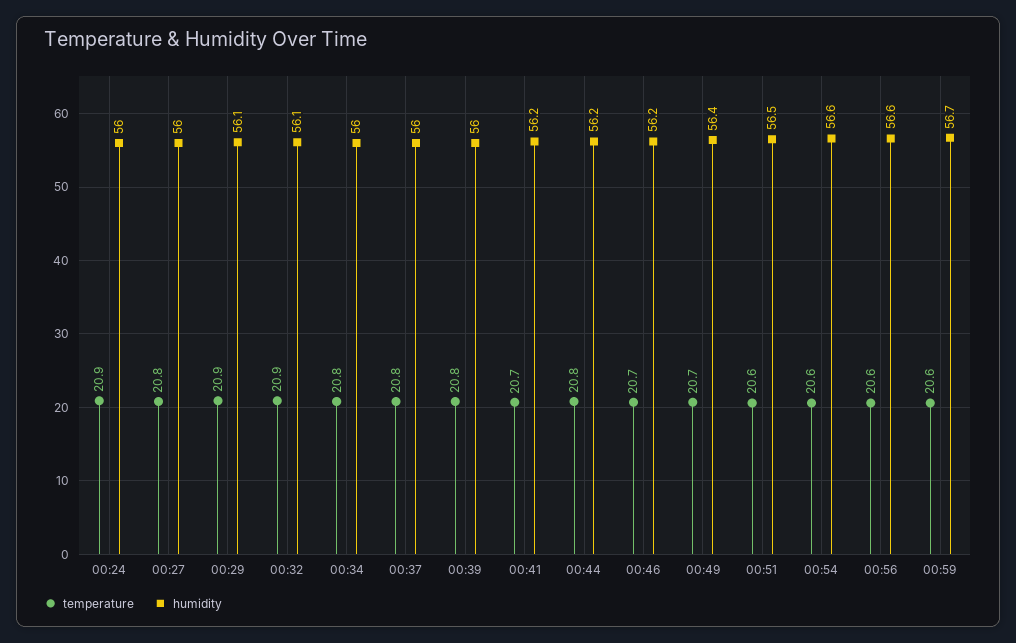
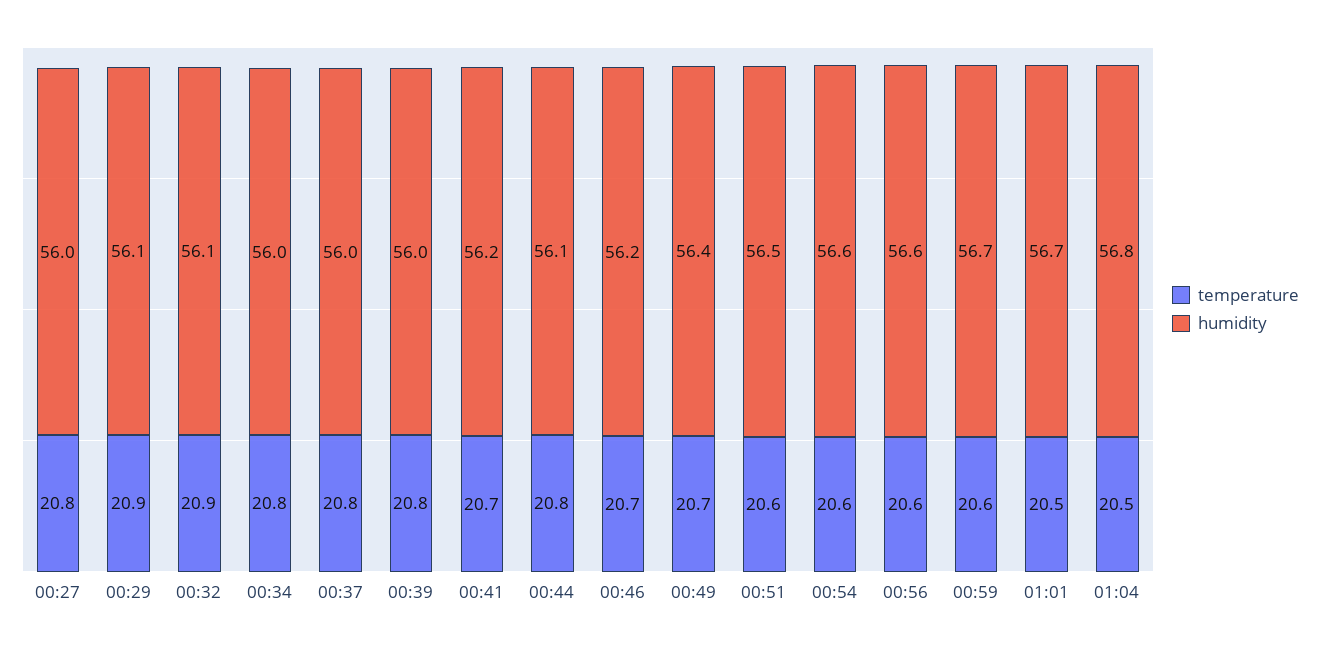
temperature, 00:24: 20.9 -> none
humidity, 00:24: 56 -> none
humidity, 00:44: 56.2 -> 56.1
temperature, 01:01: none -> 20.5
humidity, 01:01: none -> 56.7
temperature, 01:04: none -> 20.5
humidity, 01:04: none -> 56.8

